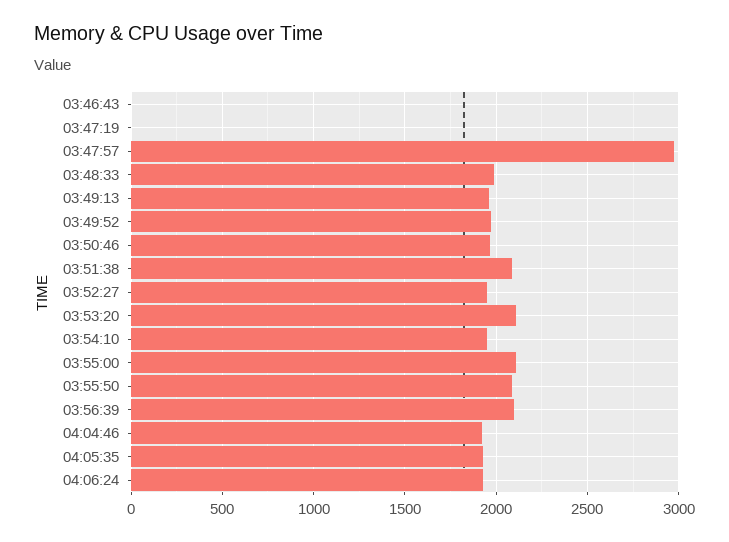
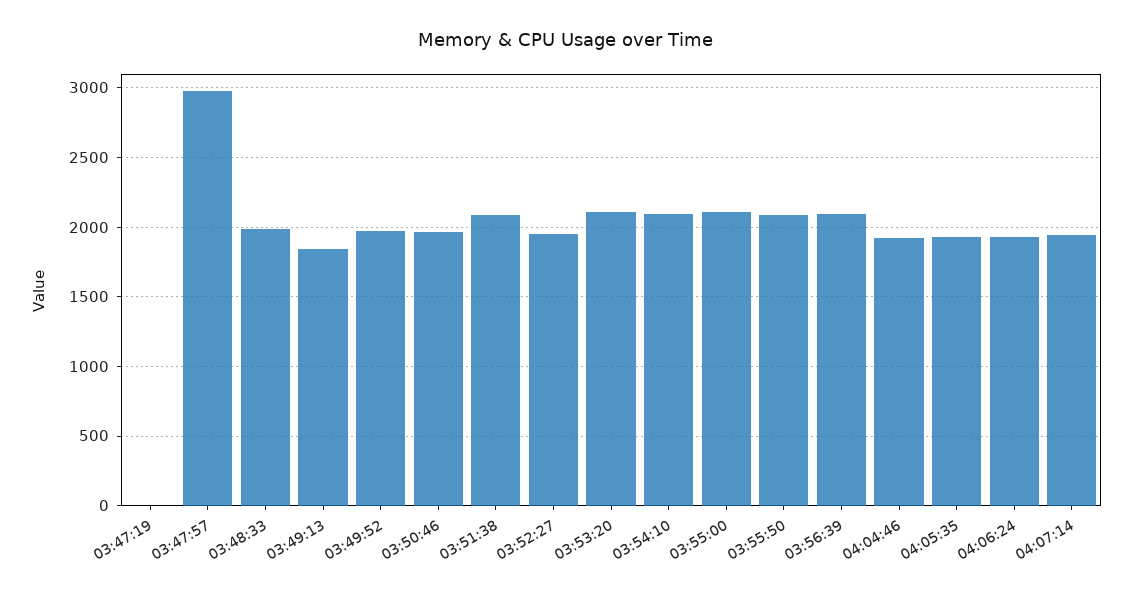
03:46:43: 0 -> none
03:49:13: 1950 -> 1850
03:54:10: 1950 -> 2100
04:07:14: none -> 1950

